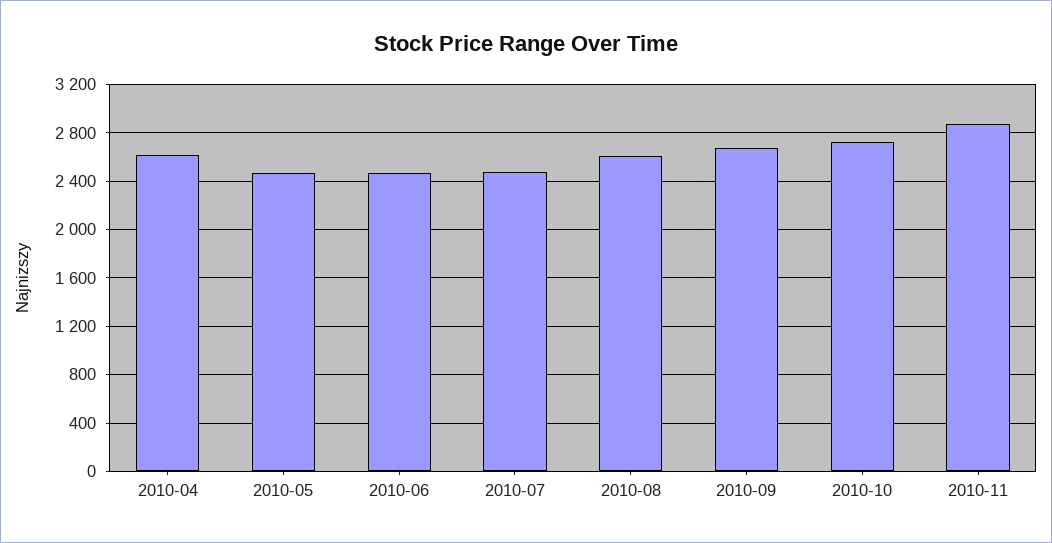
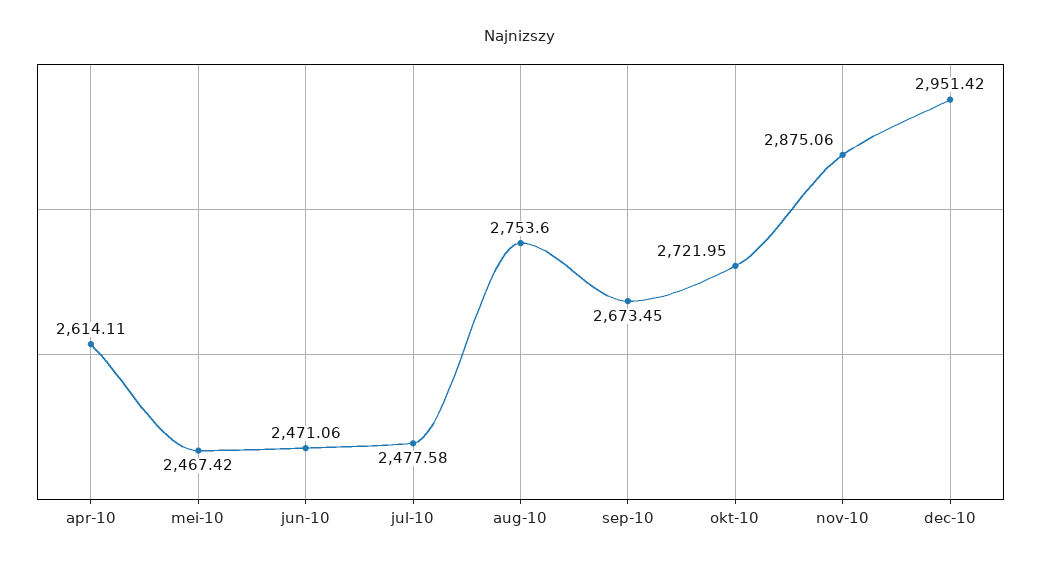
2010-08: 2600 -> 2753.6
dec-10: none -> 2951.42

